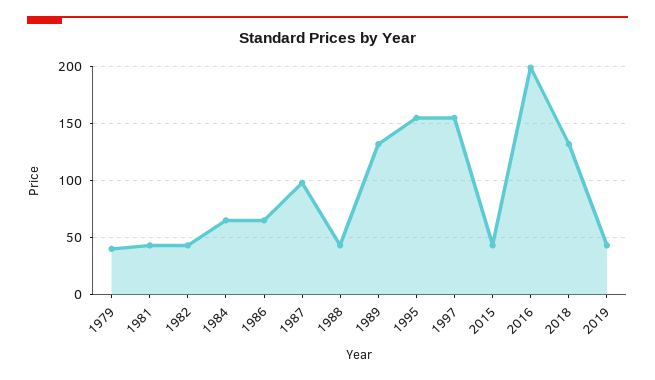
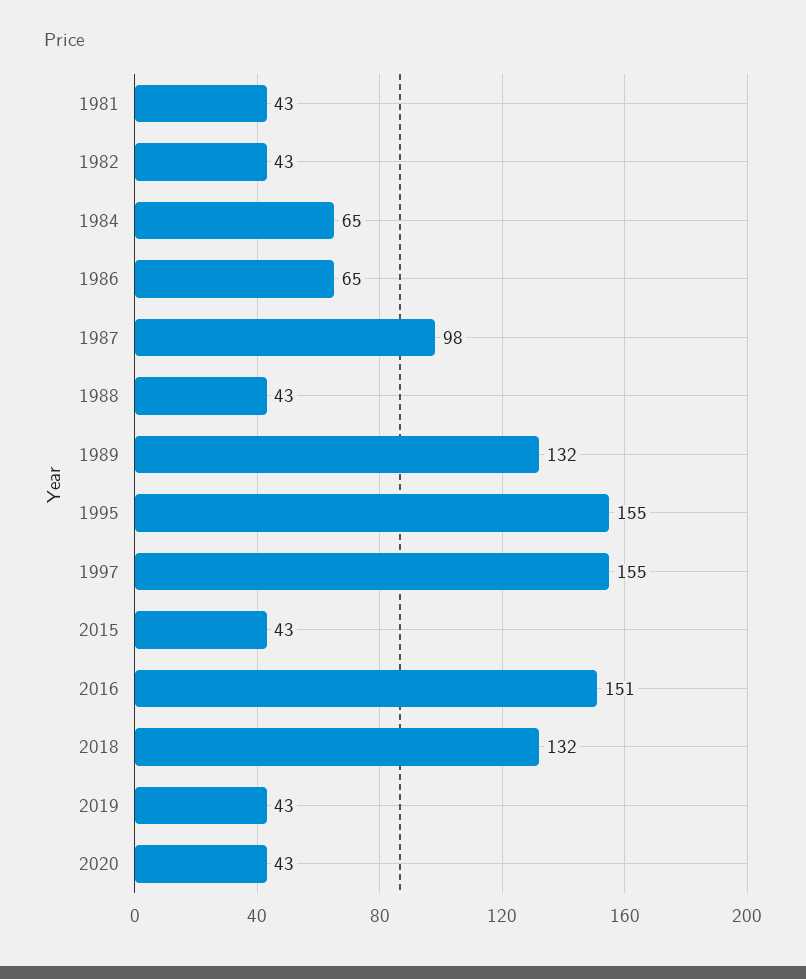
1979: 40 -> none
2016: 200 -> 151
2020: none -> 43

